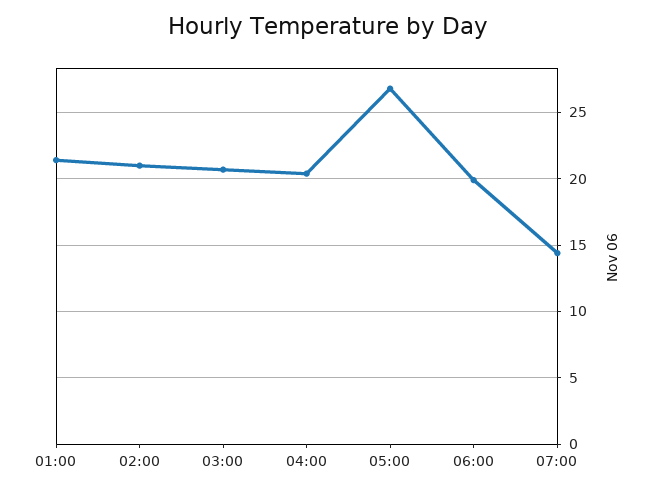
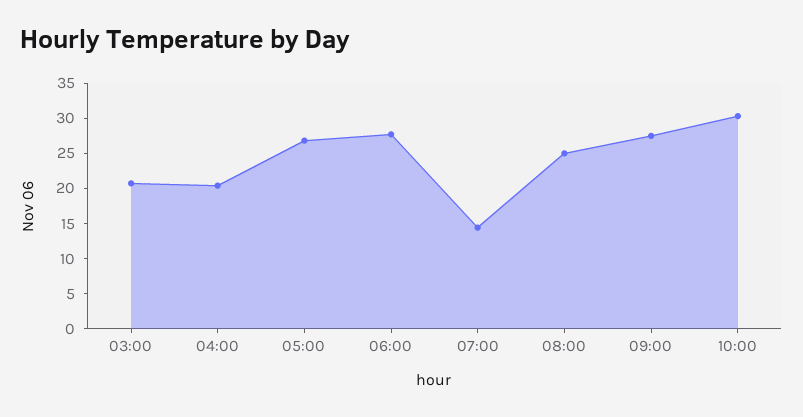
01:00: 21.5 -> none
02:00: 21 -> none
06:00: 20 -> 27.5
08:00: none -> 25
09:00: none -> 27.5
10:00: none -> 30

